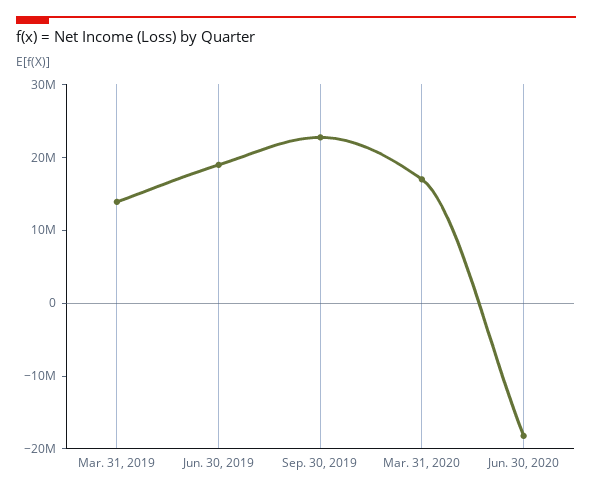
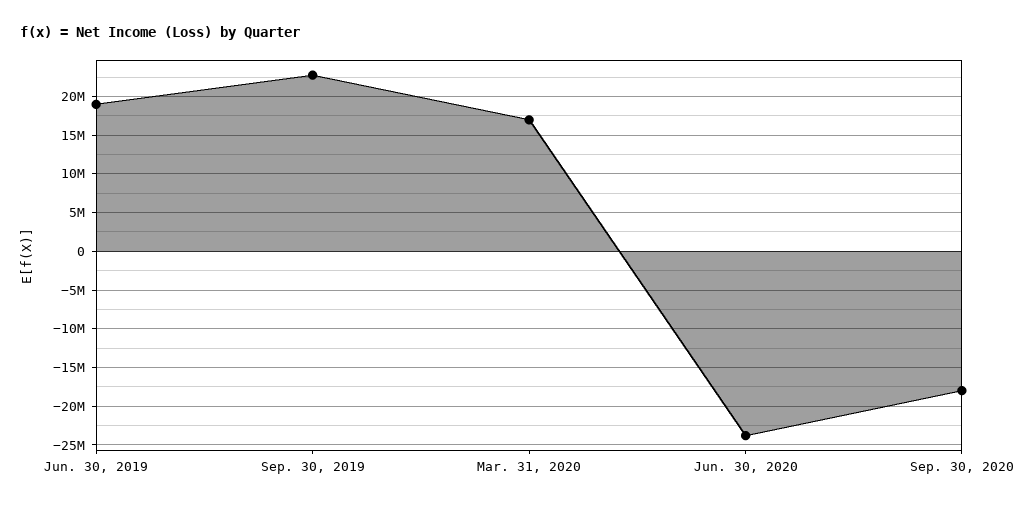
Mar. 31, 2019: 14000000 -> none
Jun. 30, 2020: -18000000 -> -24000000
Sep. 30, 2020: none -> -18000000

